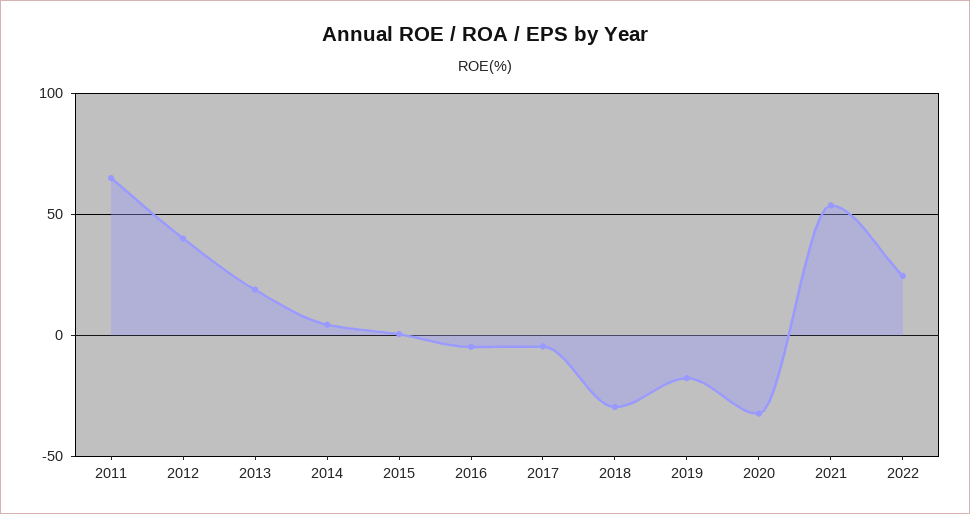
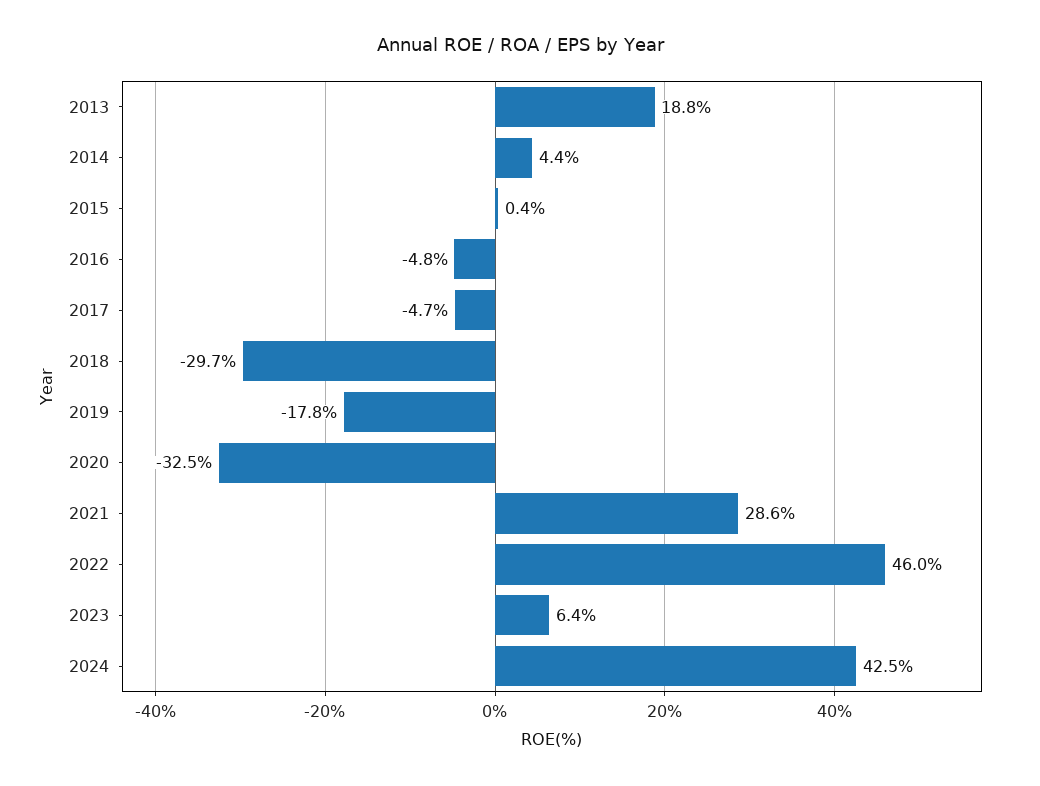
2011: 65 -> none
2012: 40 -> none
2021: 55 -> 28.6
2022: 25 -> 46
2023: none -> 6.4
2024: none -> 42.5

